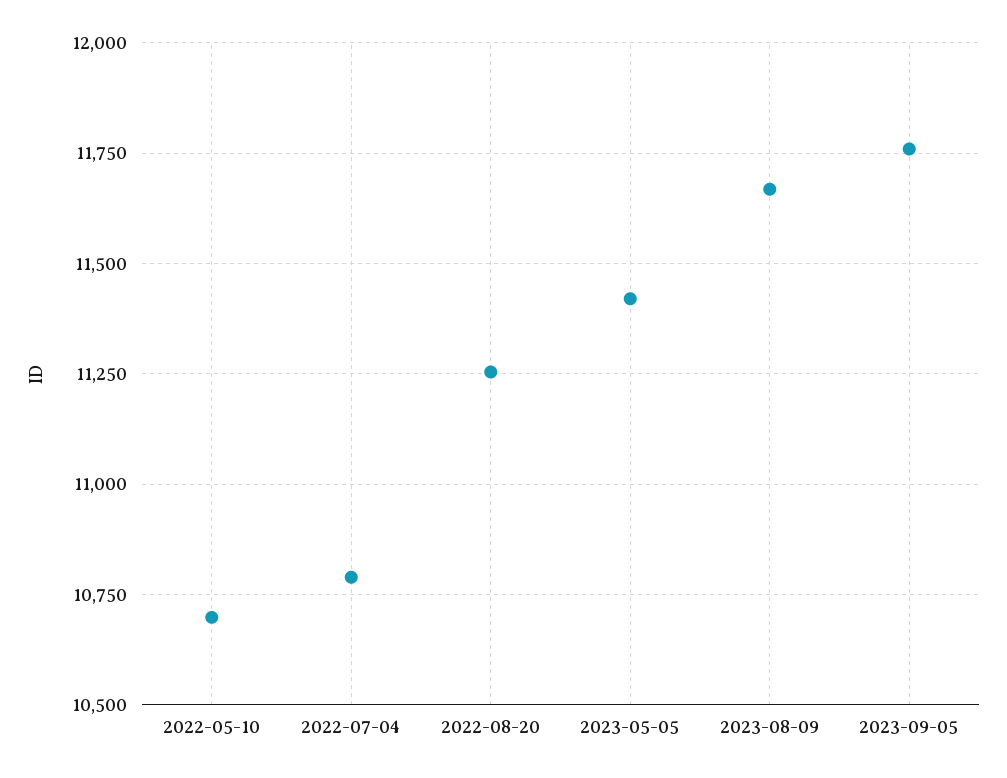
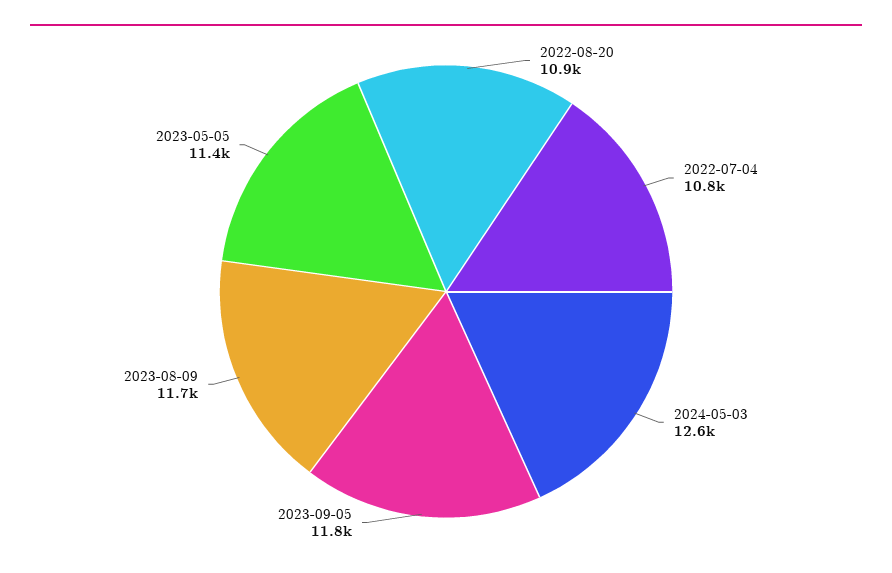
2022-05-10: 10700 -> none
2022-08-20: 11250 -> 10900
2024-05-03: none -> 12600

